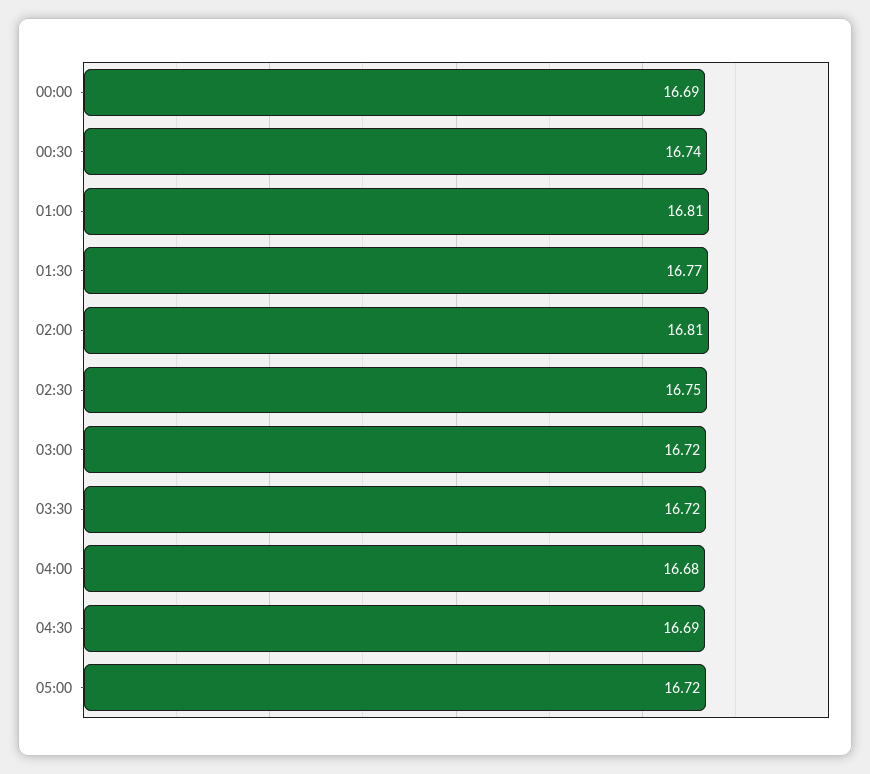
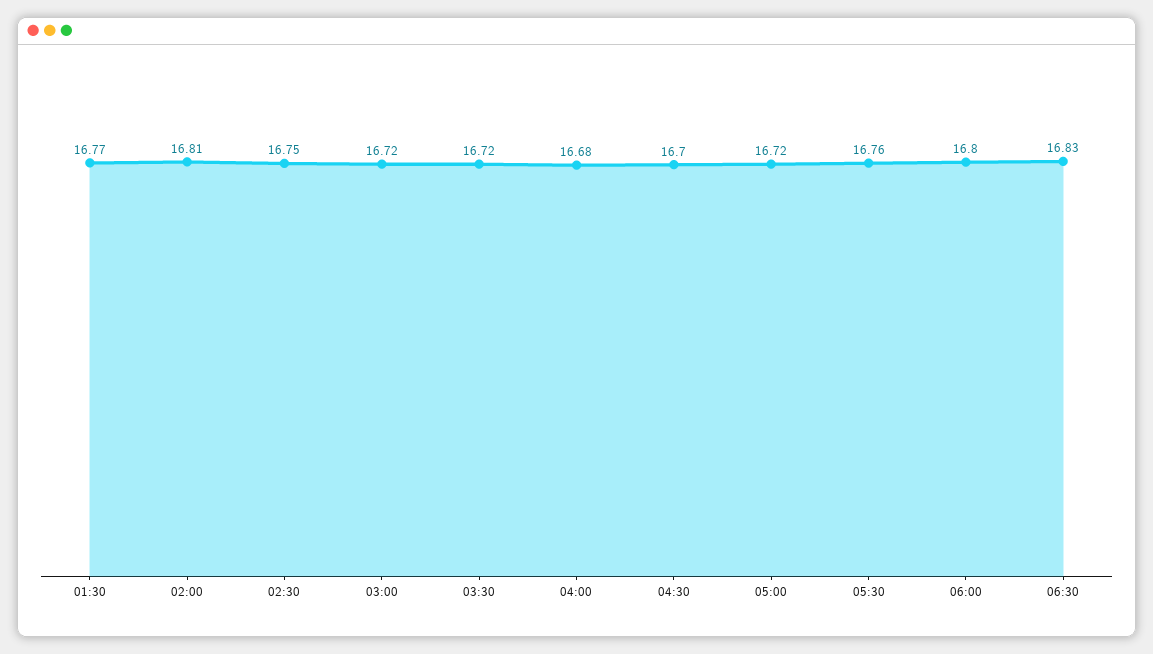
00:00: 16.69 -> none
00:30: 16.74 -> none
01:00: 16.81 -> none
04:30: 16.69 -> 16.7
05:30: none -> 16.76
06:00: none -> 16.8
06:30: none -> 16.83

